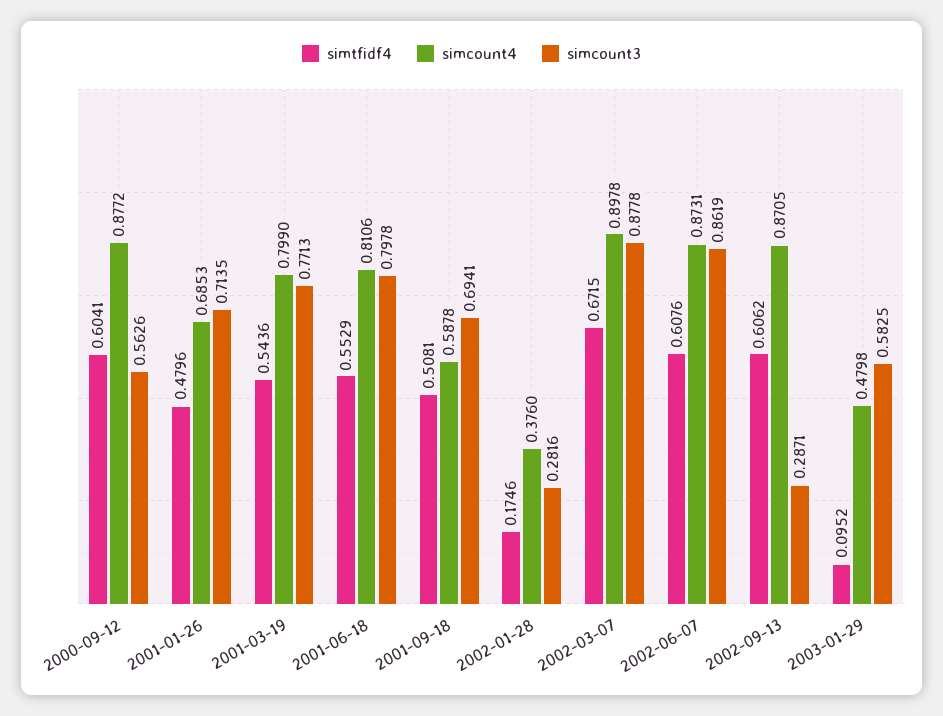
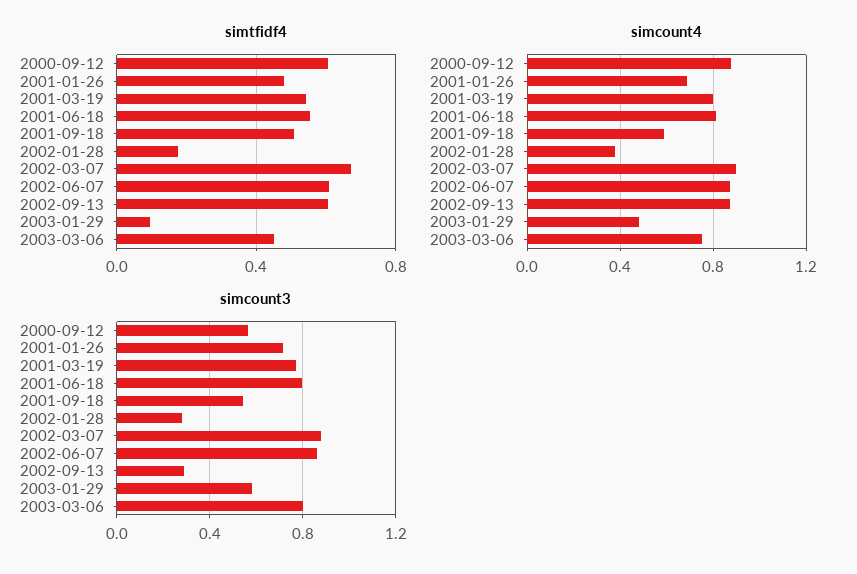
simcount3, 2001-09-18: 0.6941 -> 0.55
simtfidf4, 2003-03-06: none -> 0.45
simcount4, 2003-03-06: none -> 0.75
simcount3, 2003-03-06: none -> 0.8

